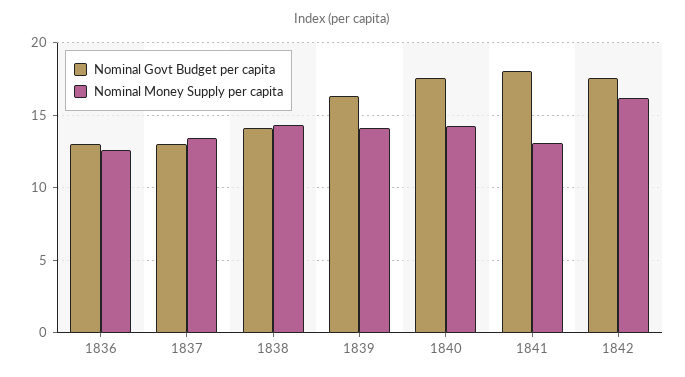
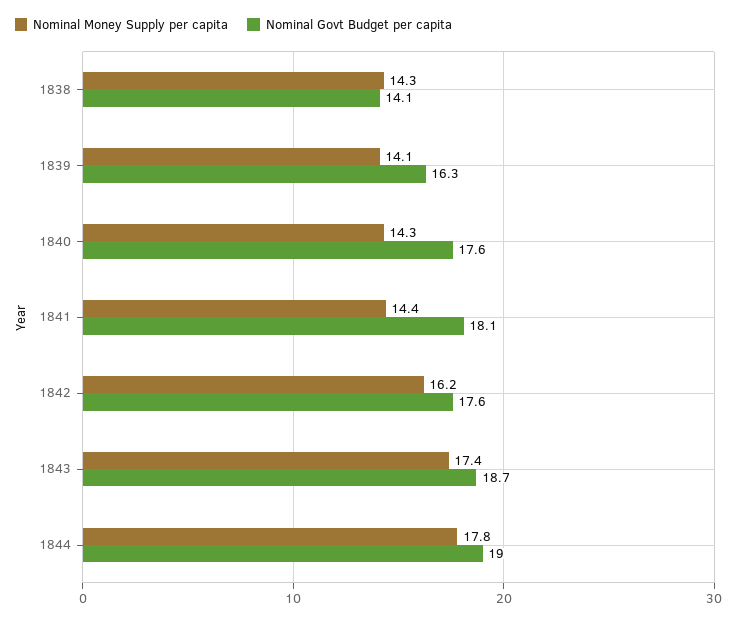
Nominal Govt Budget per capita, 1836: 13 -> none
Nominal Money Supply per capita, 1836: 12.5 -> none
Nominal Govt Budget per capita, 1837: 13 -> none
Nominal Money Supply per capita, 1837: 13.5 -> none
Nominal Money Supply per capita, 1841: 13 -> 14.4
Nominal Money Supply per capita, 1843: none -> 17.4
Nominal Govt Budget per capita, 1843: none -> 18.7
Nominal Money Supply per capita, 1844: none -> 17.8
Nominal Govt Budget per capita, 1844: none -> 19

